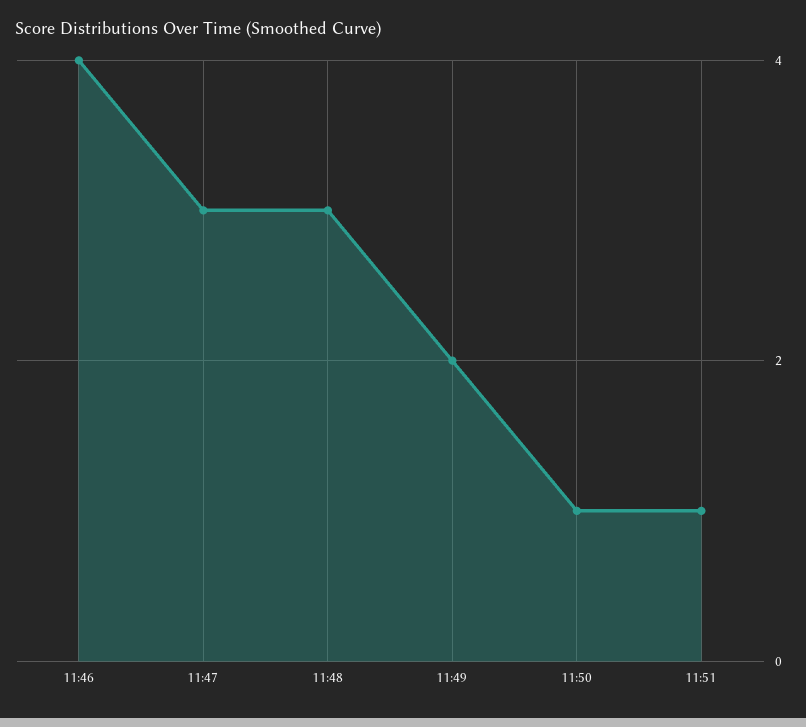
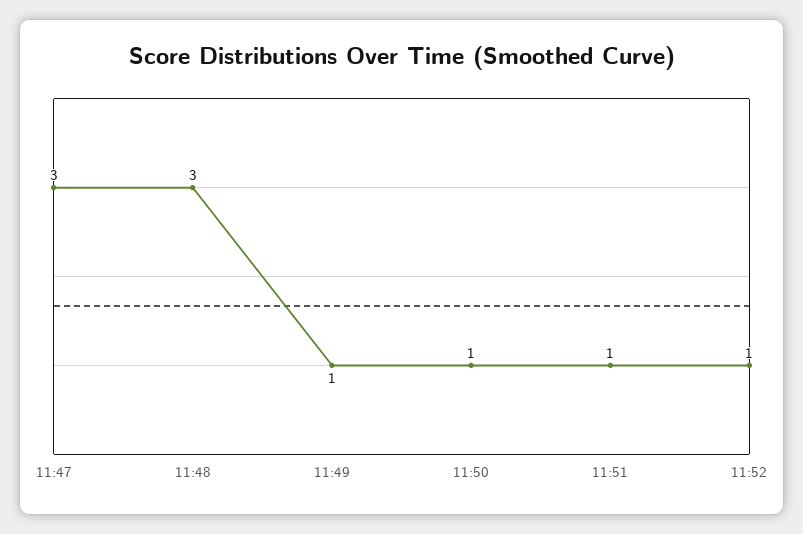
11:46: 4 -> none
11:49: 2 -> 1
11:52: none -> 1

